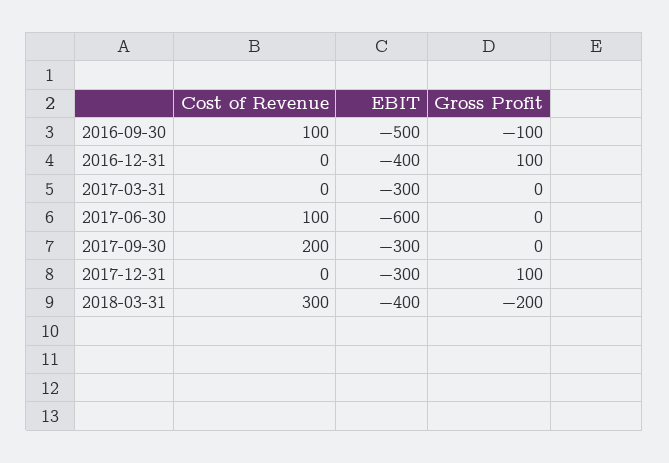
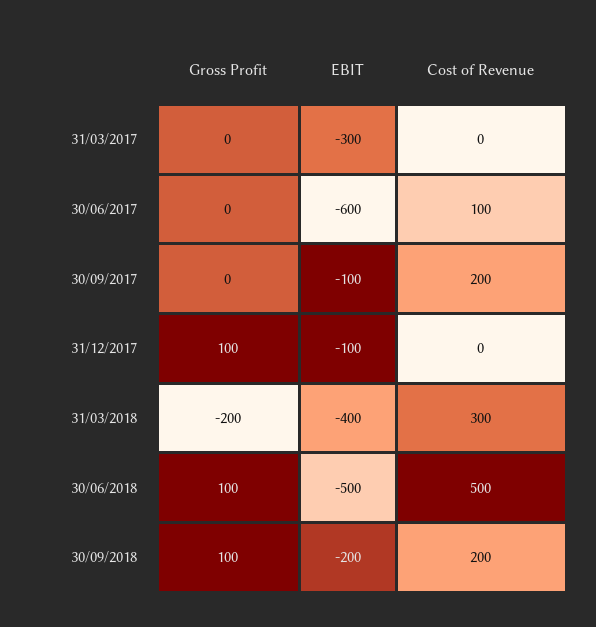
Cost of Revenue, 2016-09-30: 100 -> none
EBIT, 2016-09-30: -500 -> none
Gross Profit, 2016-09-30: -100 -> none
Cost of Revenue, 2016-12-31: 0 -> none
EBIT, 2016-12-31: -400 -> none
Gross Profit, 2016-12-31: 100 -> none
EBIT, 2017-09-30: -300 -> -100
EBIT, 2017-12-31: -300 -> -100
Gross Profit, 30/06/2018: none -> 100
EBIT, 30/06/2018: none -> -500
Cost of Revenue, 30/06/2018: none -> 500
Gross Profit, 30/09/2018: none -> 100
EBIT, 30/09/2018: none -> -200
Cost of Revenue, 30/09/2018: none -> 200

